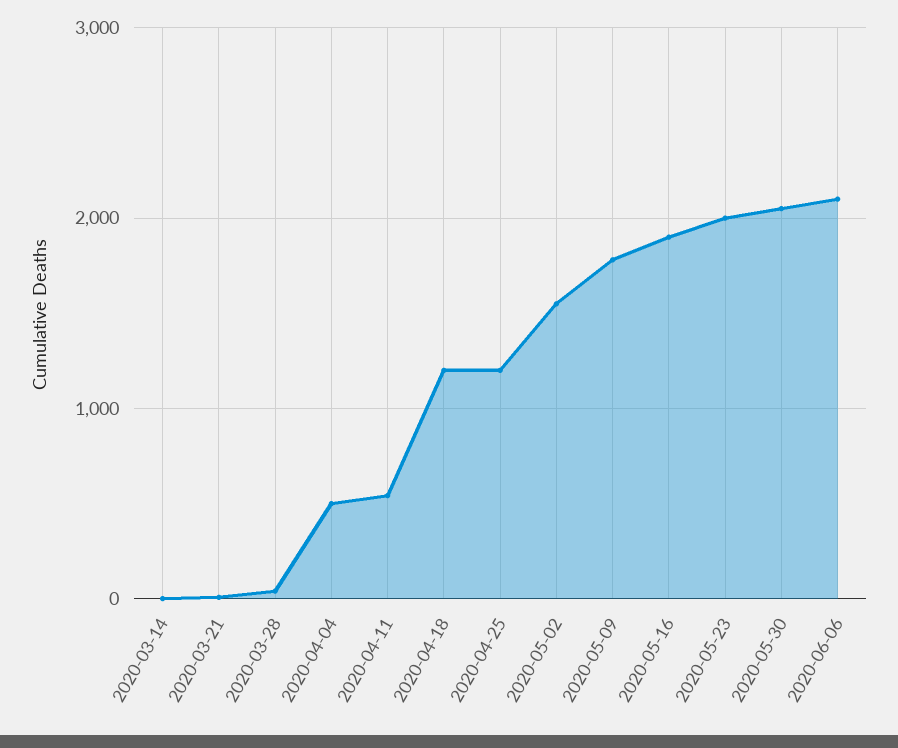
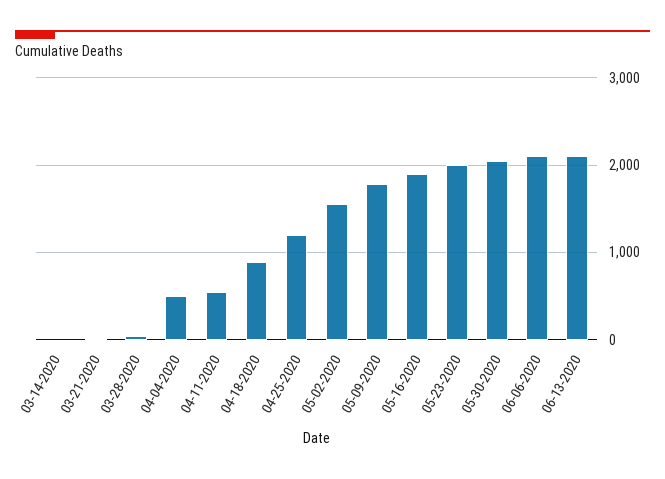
2020-04-18: 1200 -> 900
06-13-2020: none -> 2100

